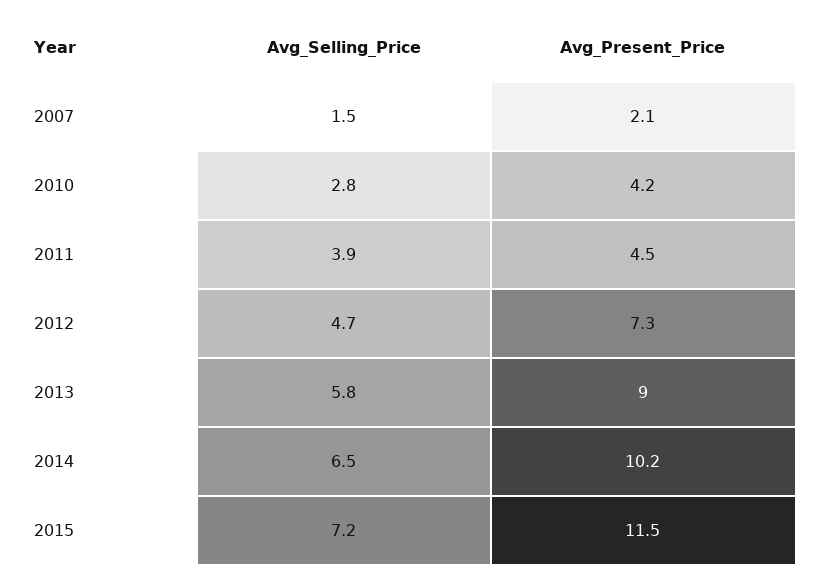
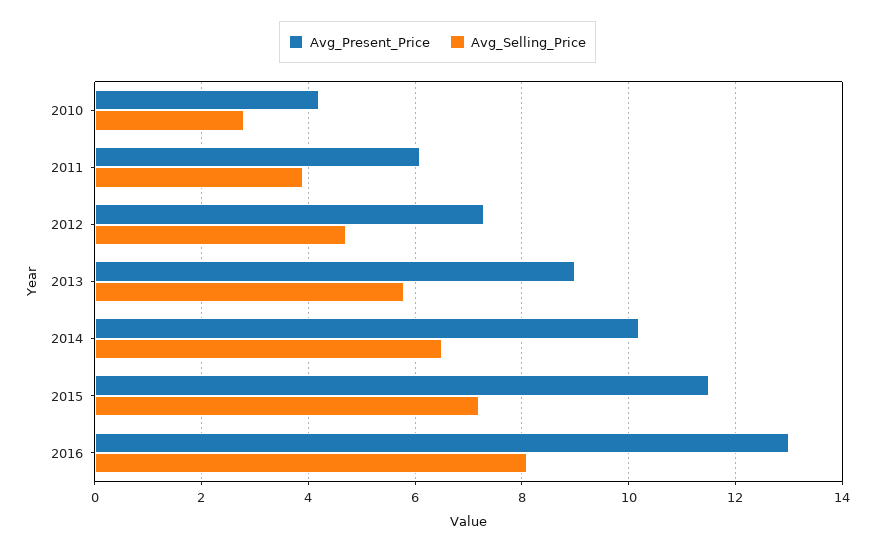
Avg_Selling_Price, 2007: 1.5 -> none
Avg_Present_Price, 2007: 2.1 -> none
Avg_Present_Price, 2011: 4.5 -> 6
Avg_Present_Price, 2016: none -> 13
Avg_Selling_Price, 2016: none -> 8

